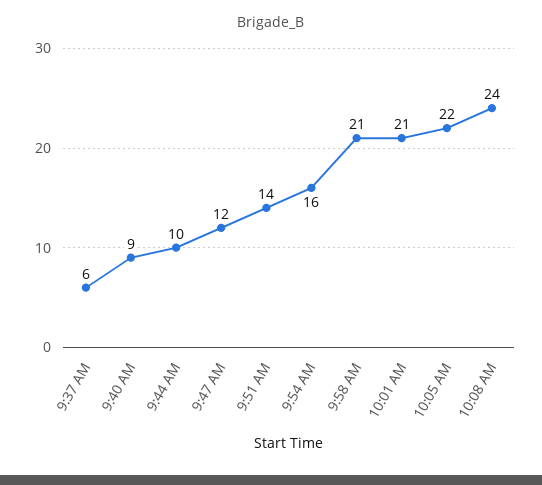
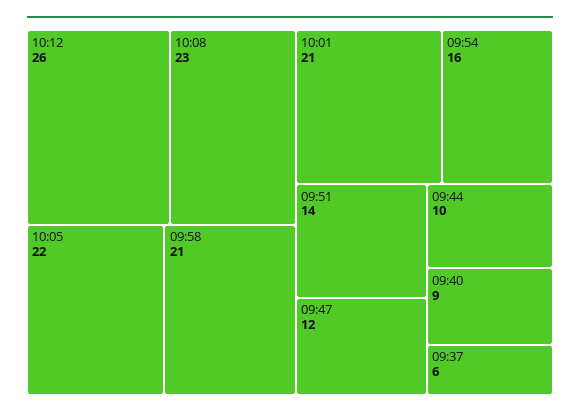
10:08 AM: 24 -> 23
10:12: none -> 26

